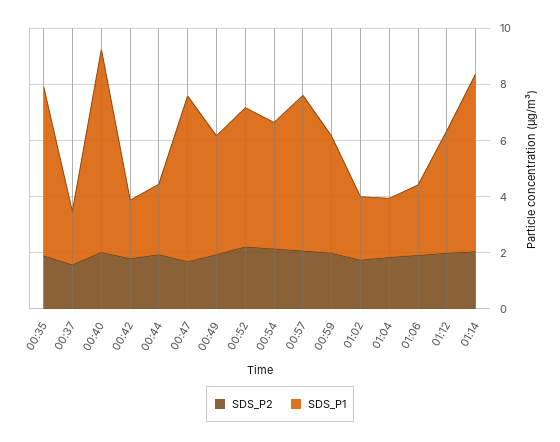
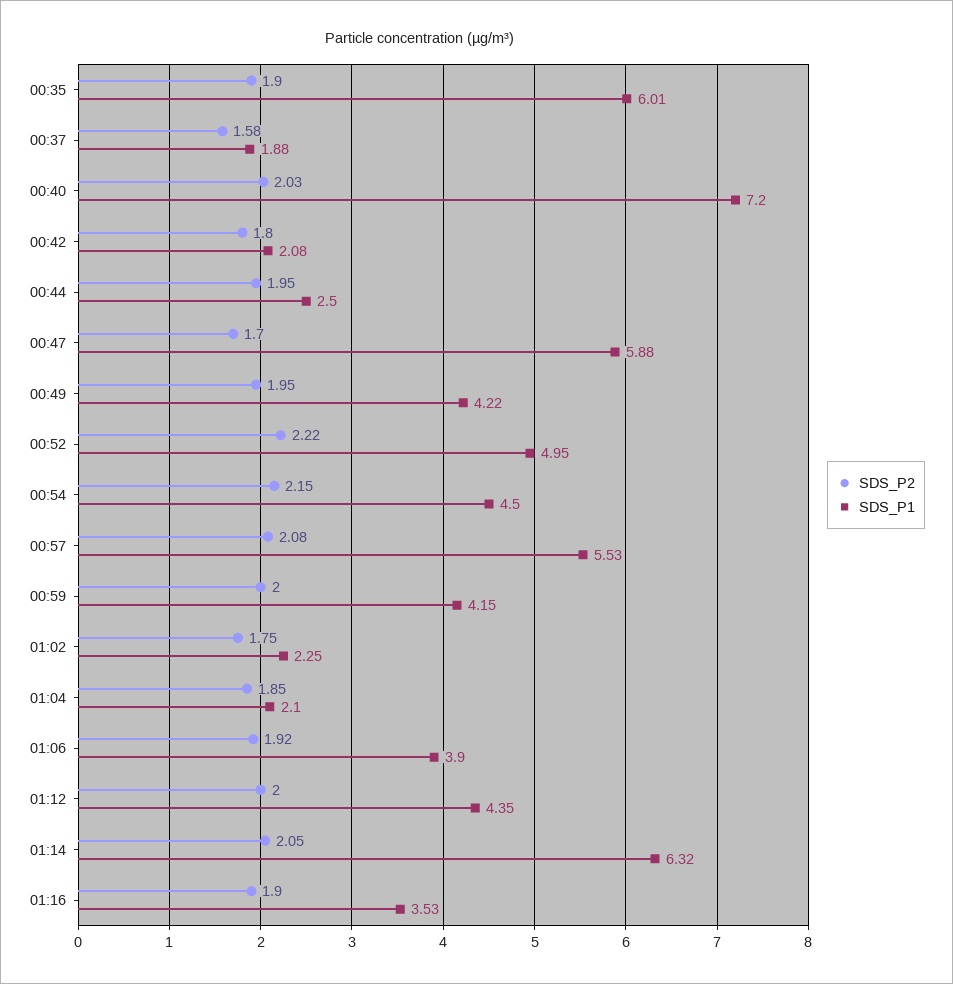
SDS_P1, 01:06: 2.5 -> 3.9
SDS_P2, 01:16: none -> 1.9
SDS_P1, 01:16: none -> 3.53

